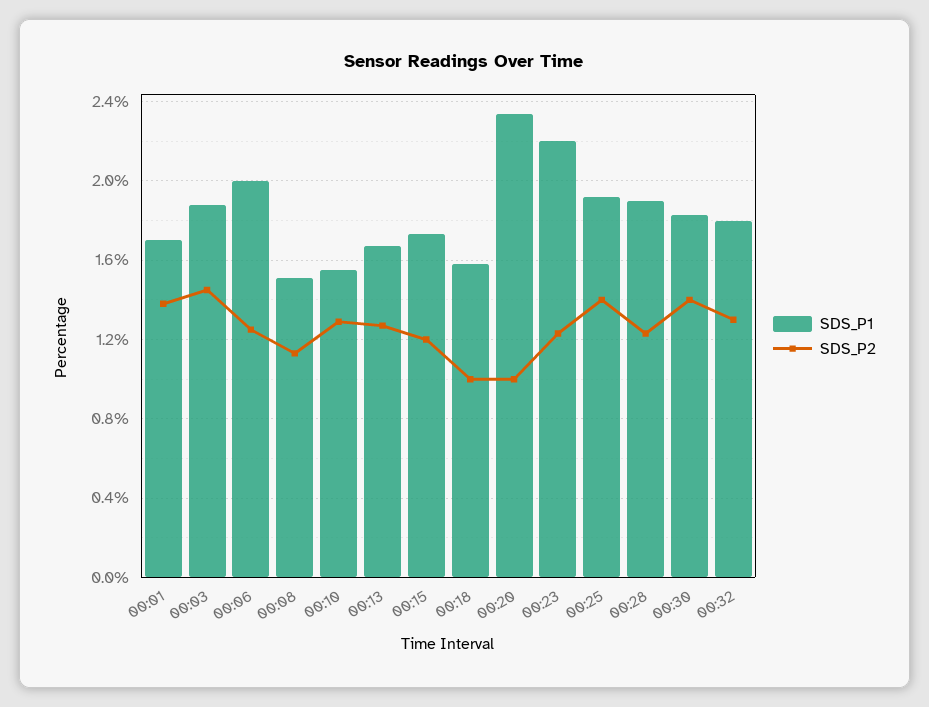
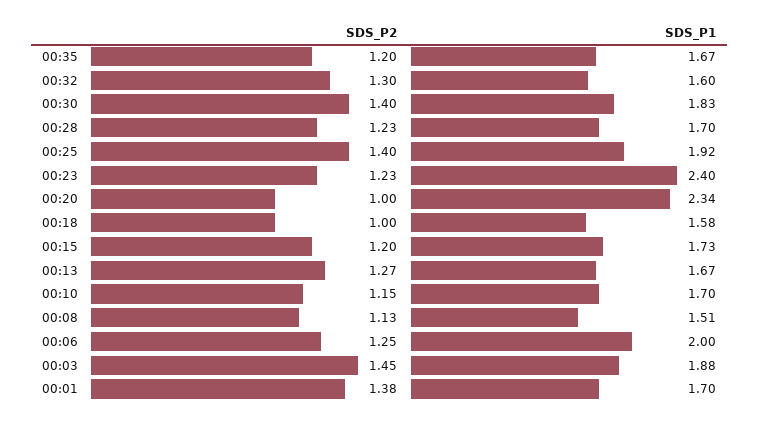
SDS_P1, 00:10: 1.55 -> 1.7
SDS_P2, 00:10: 1.3 -> 1.15
SDS_P1, 00:23: 2.2 -> 2.4
SDS_P1, 00:28: 1.9 -> 1.7
SDS_P1, 00:32: 1.8 -> 1.6
SDS_P2, 00:35: none -> 1.2
SDS_P1, 00:35: none -> 1.67

